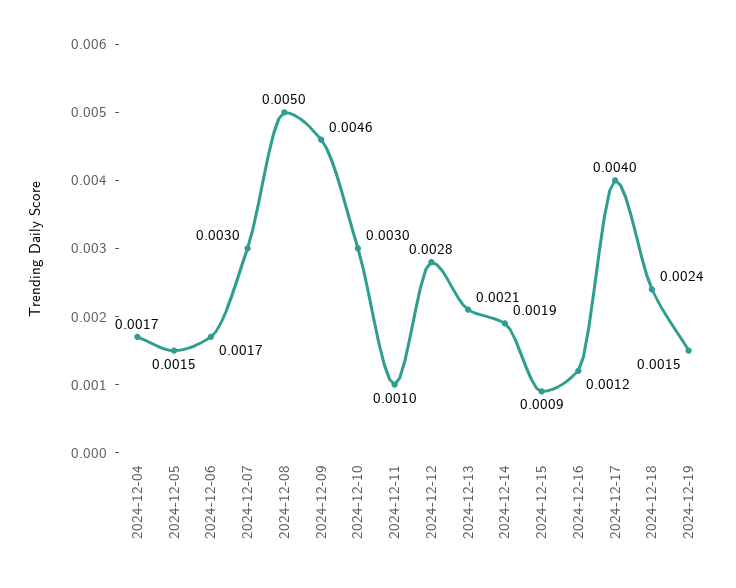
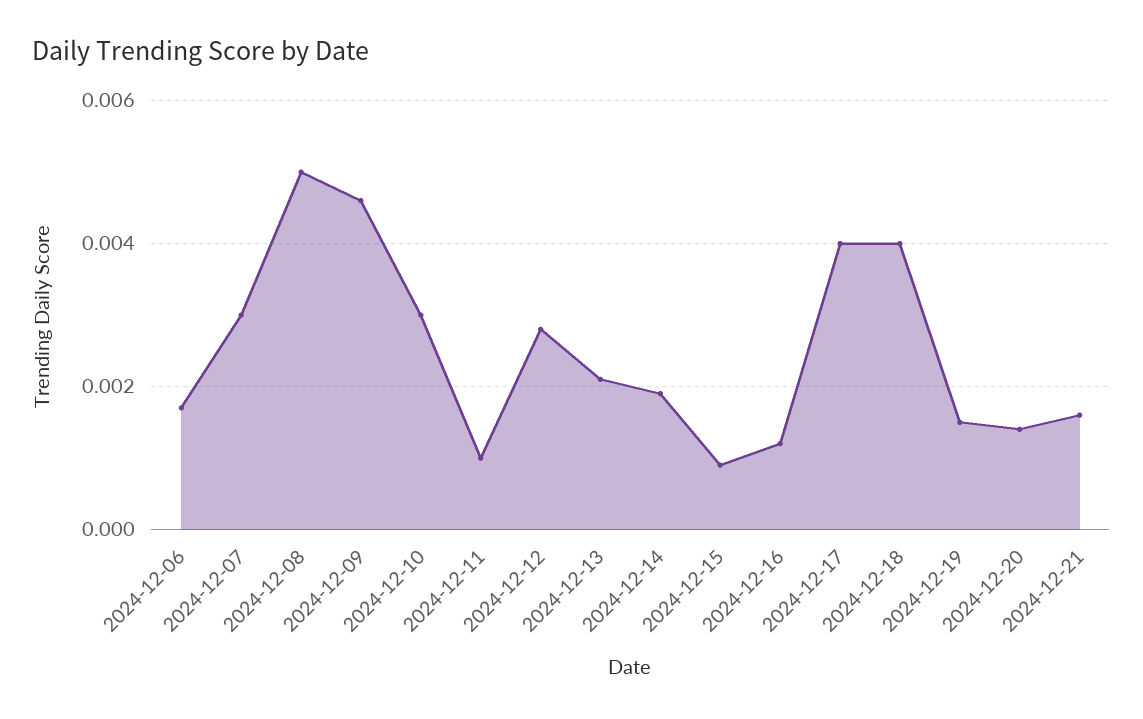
2024-12-04: 0.0017 -> none
2024-12-05: 0.0015 -> none
2024-12-18: 0.0024 -> 0.004
2024-12-20: none -> 0.0015
2024-12-21: none -> 0.0015

